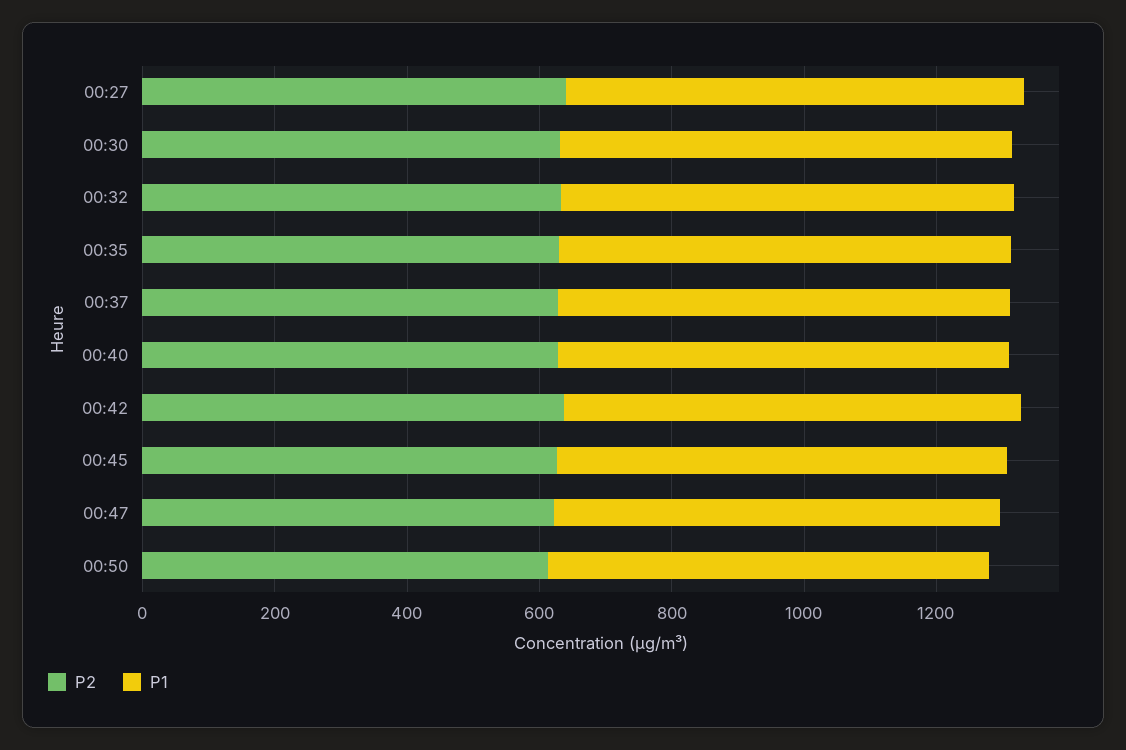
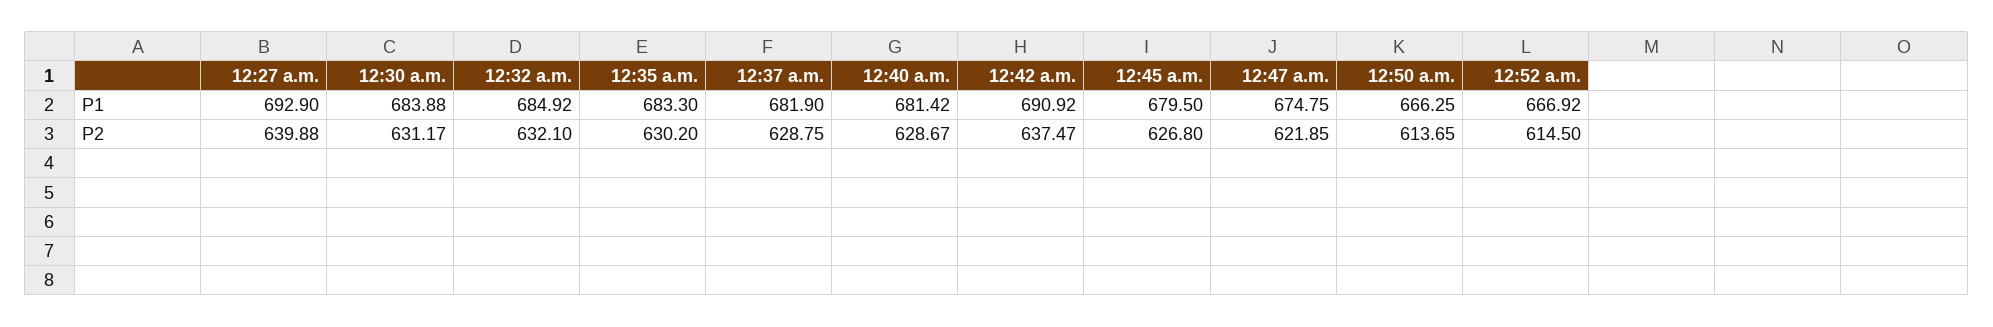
P1, 12:52 a.m.: none -> 666.92
P2, 12:52 a.m.: none -> 614.5

